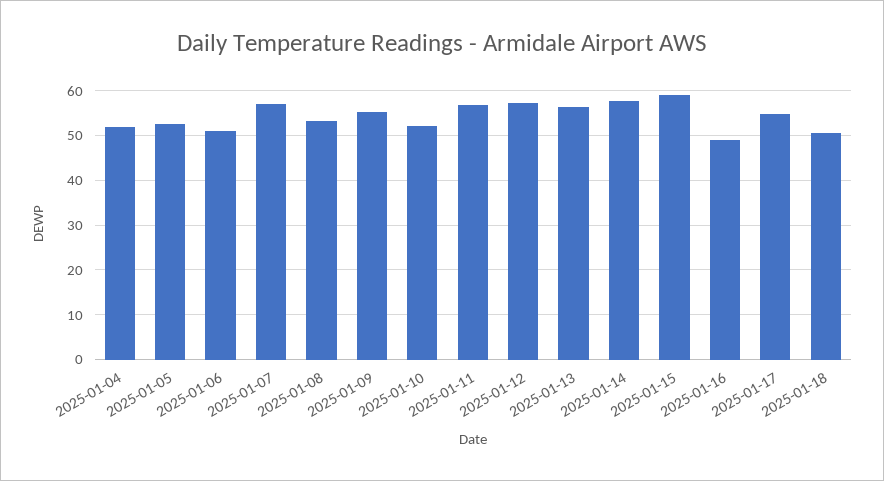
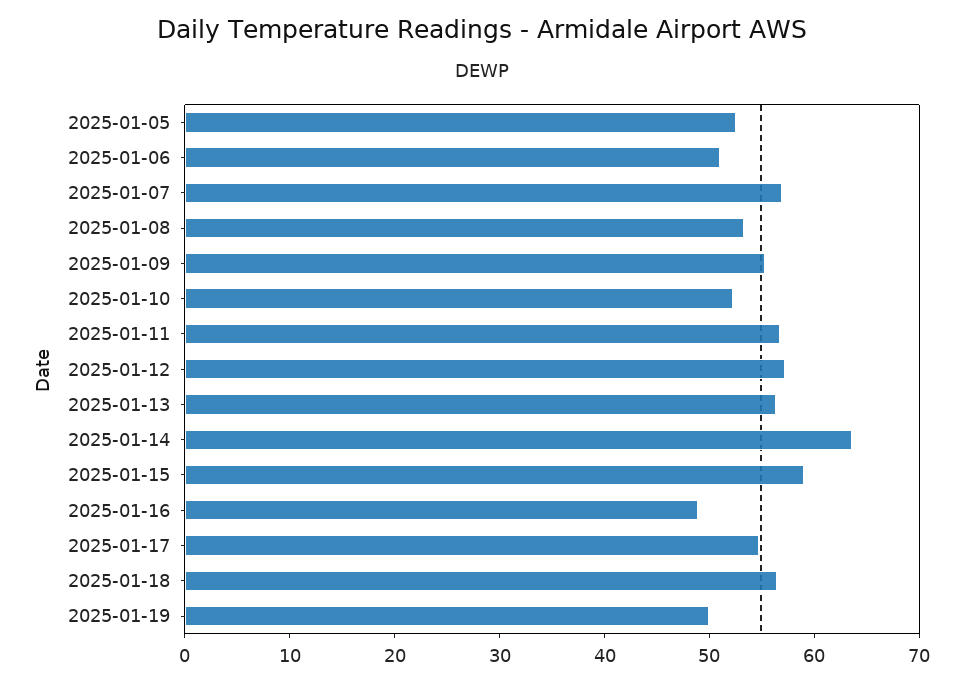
2025-01-04: 52 -> none
2025-01-14: 58 -> 64
2025-01-18: 50 -> 56
2025-01-19: none -> 50

